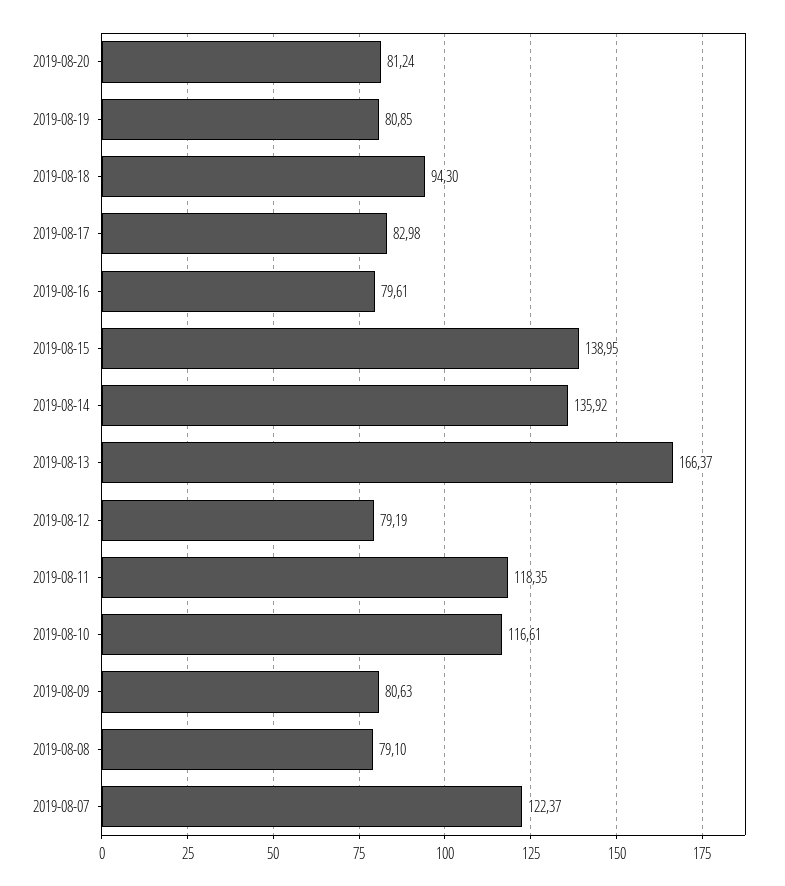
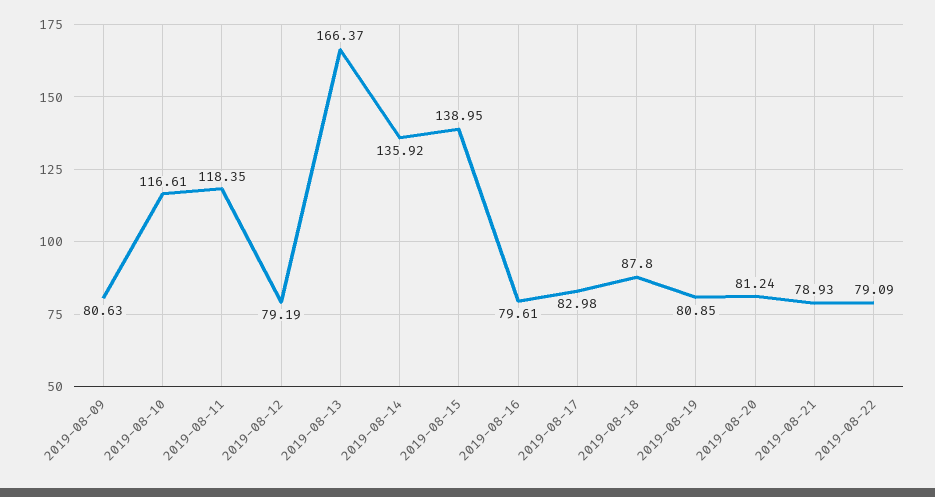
2019-08-18: 94.3 -> 87.8
2019-08-08: 79.1 -> none
2019-08-07: 122.37 -> none
2019-08-21: none -> 78.93
2019-08-22: none -> 79.09

